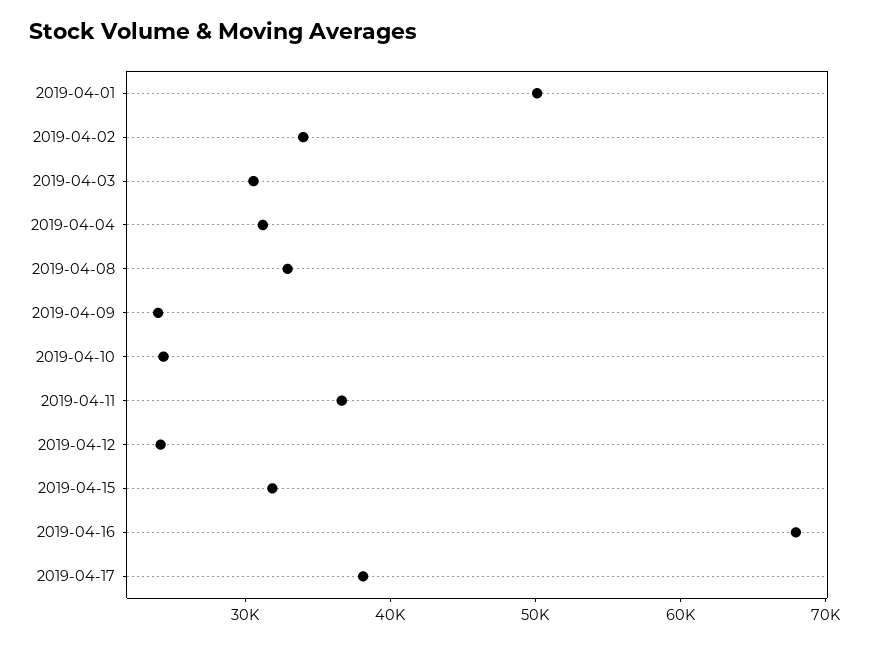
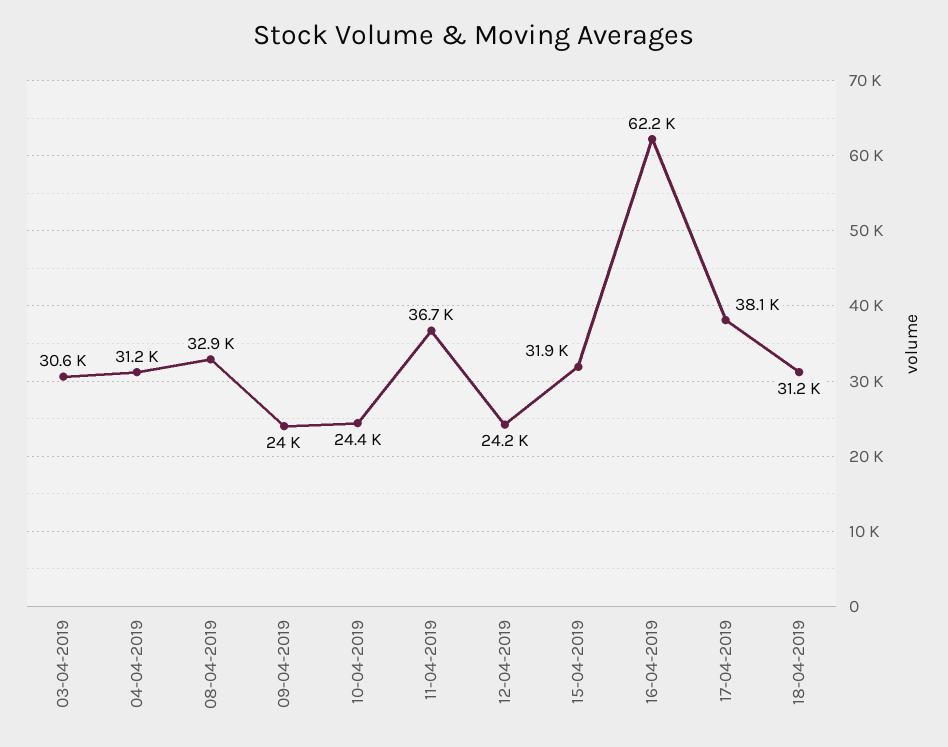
2019-04-01: 50000 -> none
2019-04-02: 34000 -> none
2019-04-16: 68000 -> 62200
18-04-2019: none -> 31200

